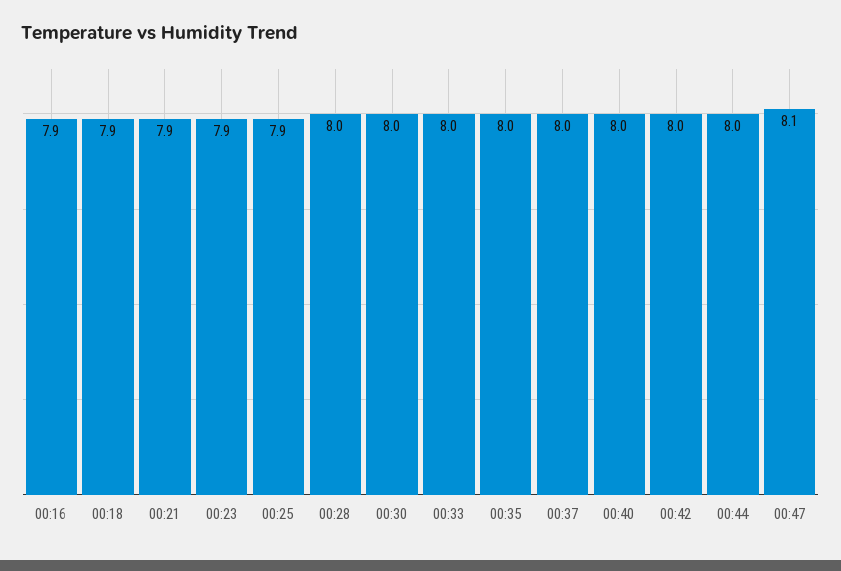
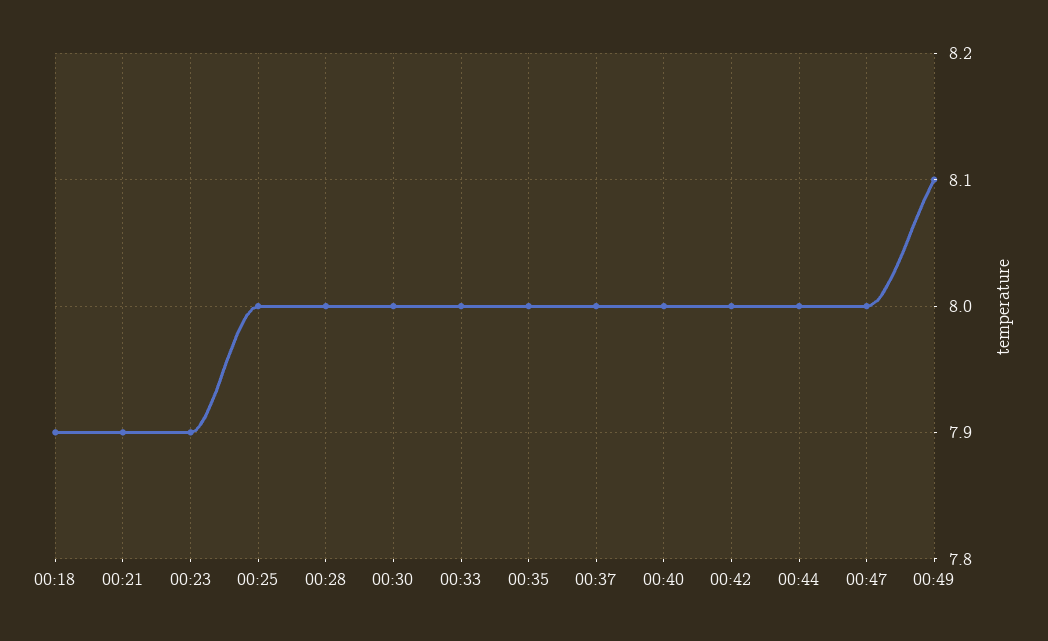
00:16: 7.9 -> none
00:25: 7.9 -> 8
00:47: 8.1 -> 8
00:49: none -> 8.1

